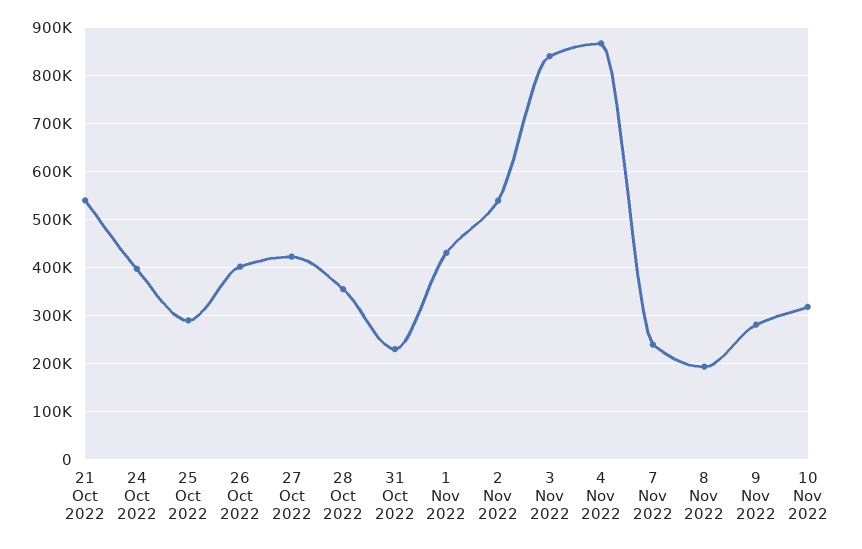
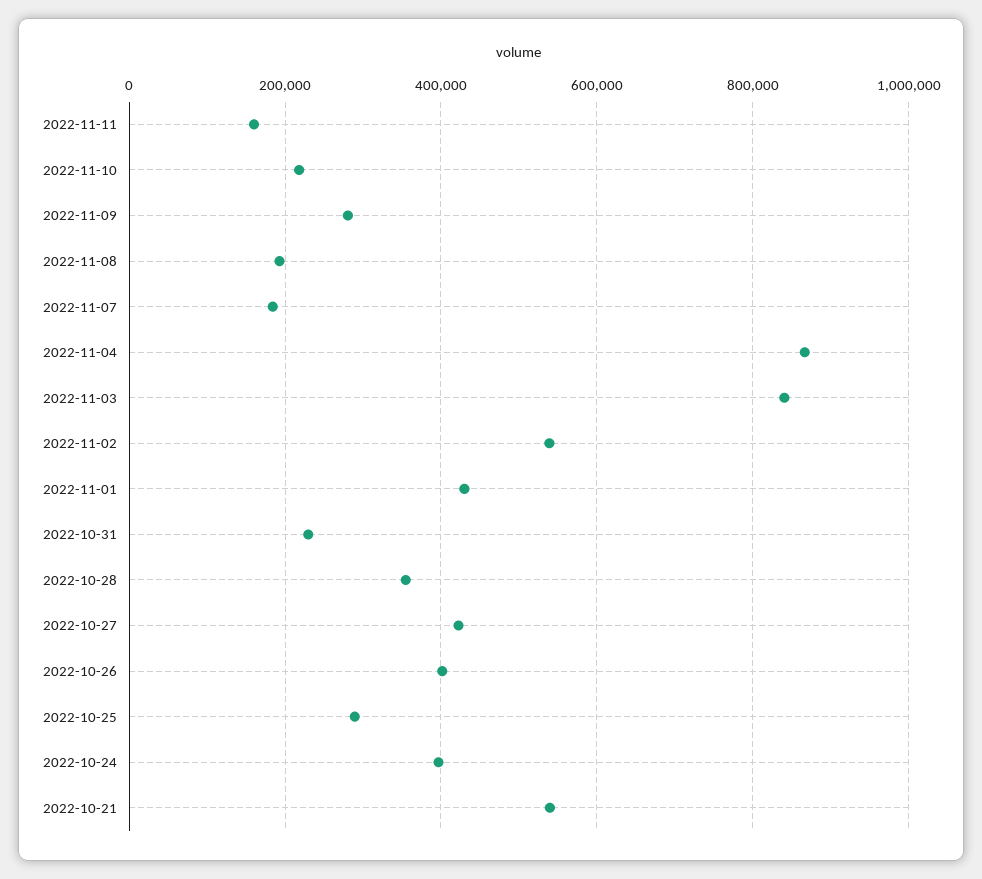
7 Nov 2022: 240000 -> 180000
10 Nov 2022: 320000 -> 220000
2022-11-11: none -> 160000

